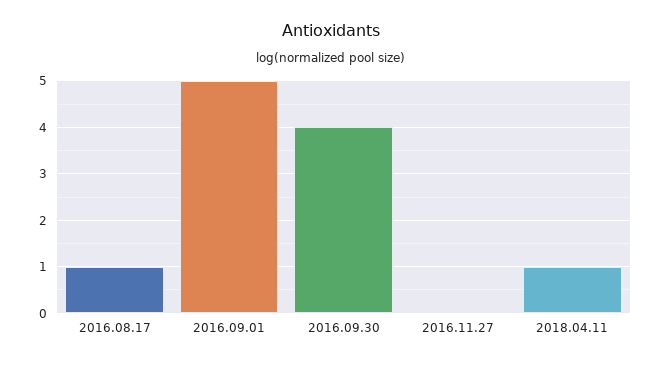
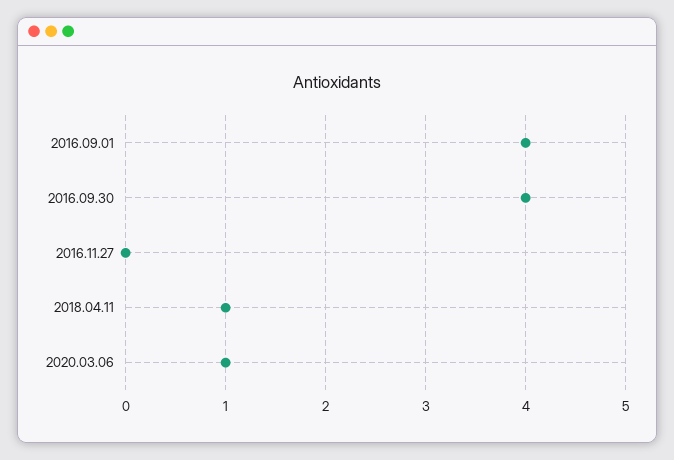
2016.08.17: 1 -> none
2016.09.01: 5 -> 4
2020.03.06: none -> 1

